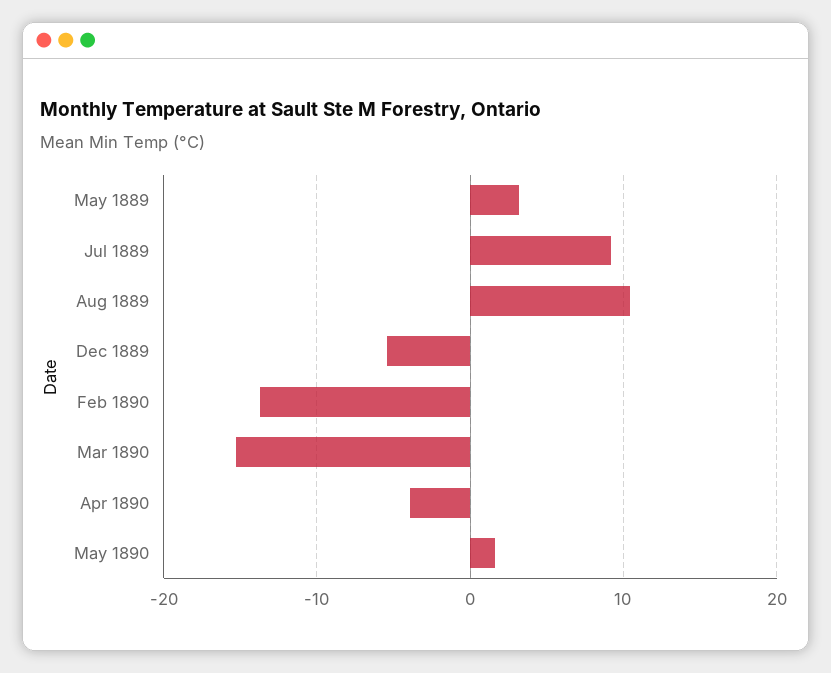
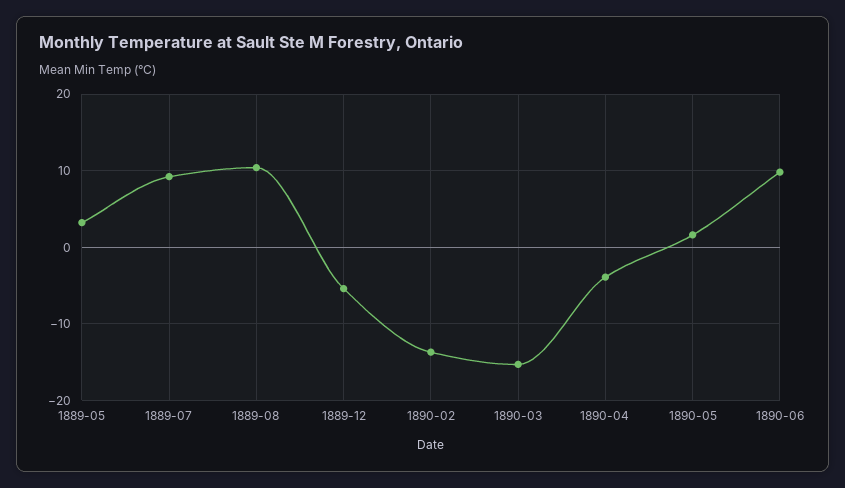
1890-06: none -> 10

